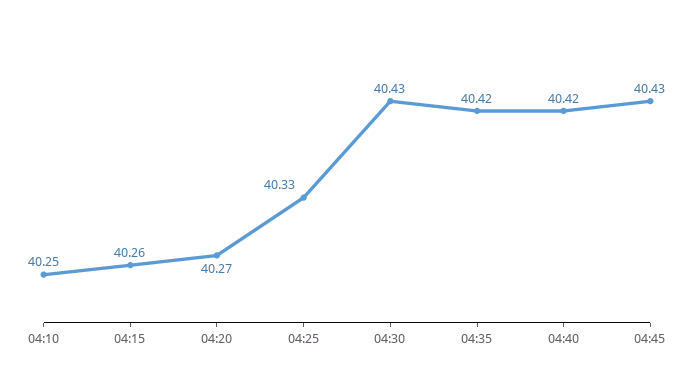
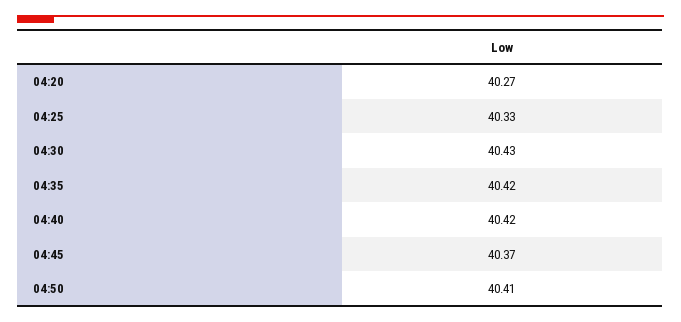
04:10: 40.25 -> none
04:15: 40.26 -> none
04:45: 40.43 -> 40.37
04:50: none -> 40.41

